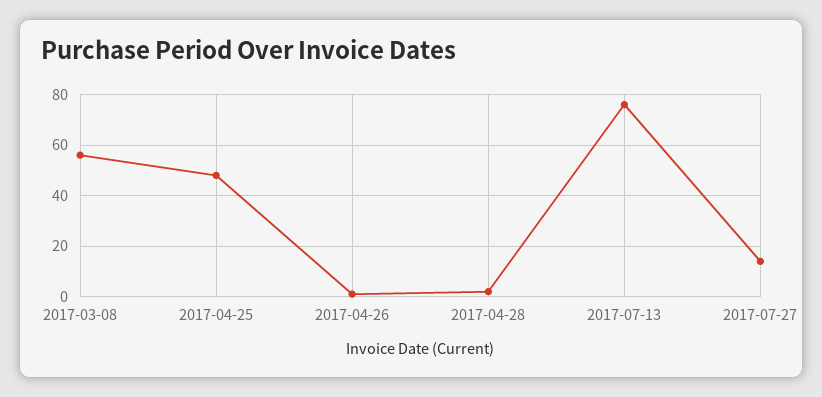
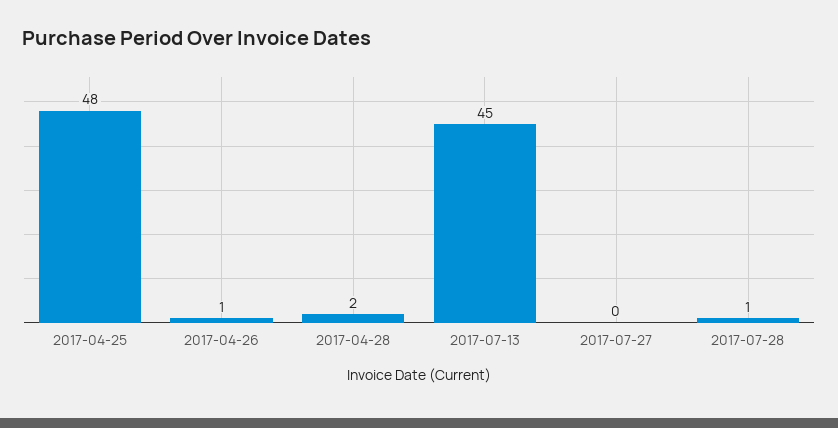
2017-03-08: 55 -> none
2017-07-13: 75 -> 45
2017-07-27: 15 -> 0
2017-07-28: none -> 1

